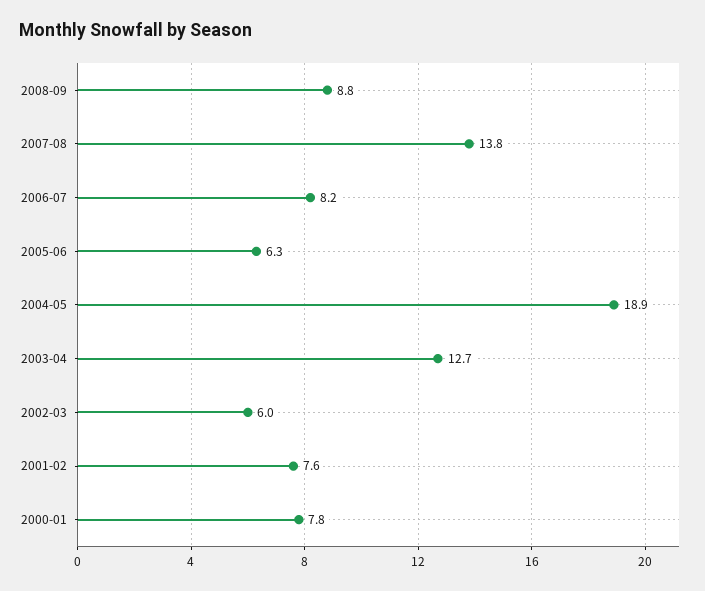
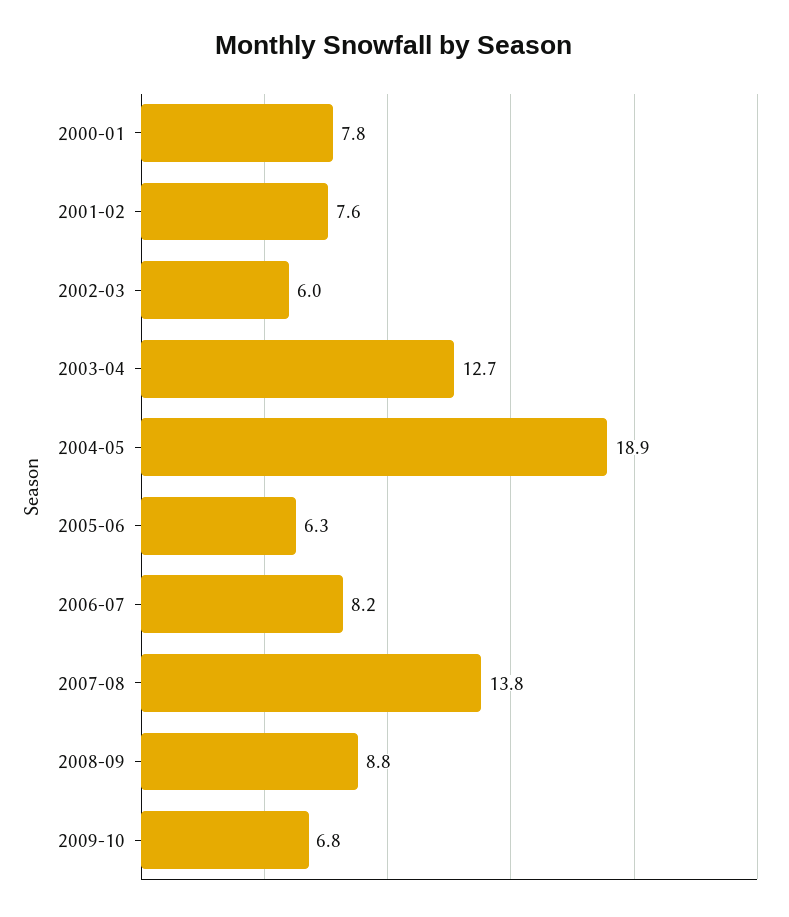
2009-10: none -> 6.8

